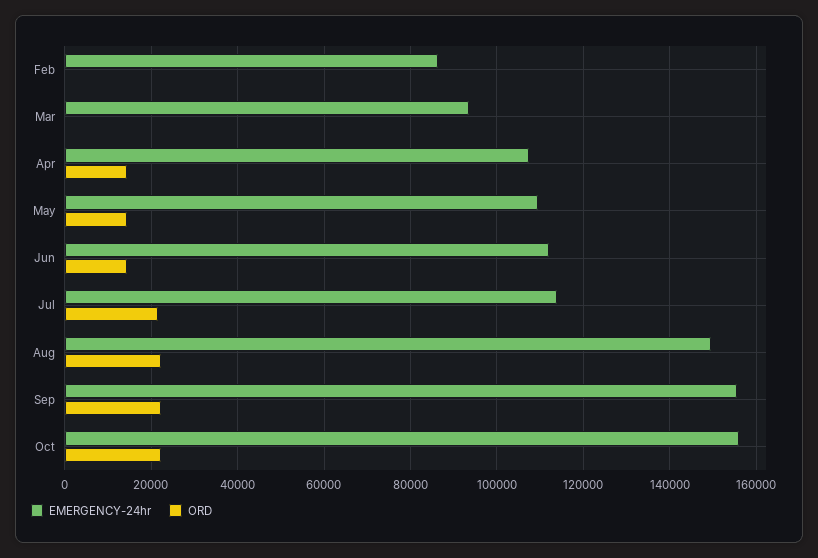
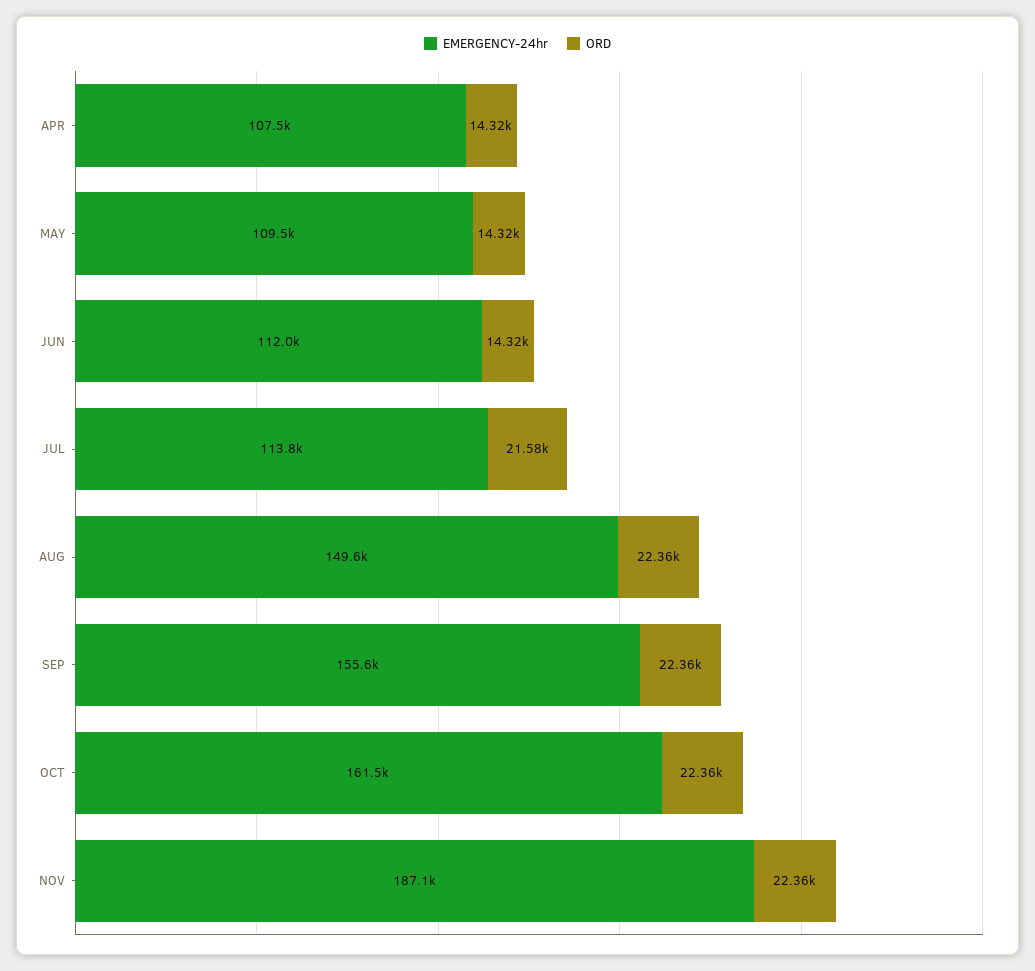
EMERGENCY-24hr, Feb: 86000 -> none
ORD, Feb: 0 -> none
EMERGENCY-24hr, Mar: 94000 -> none
ORD, Mar: 0 -> none
EMERGENCY-24hr, Oct: 156000 -> 161500
EMERGENCY-24hr, NOV: none -> 187100
ORD, NOV: none -> 22360

